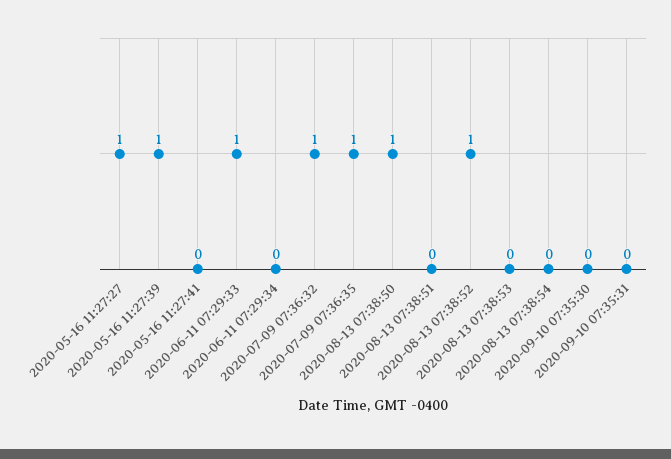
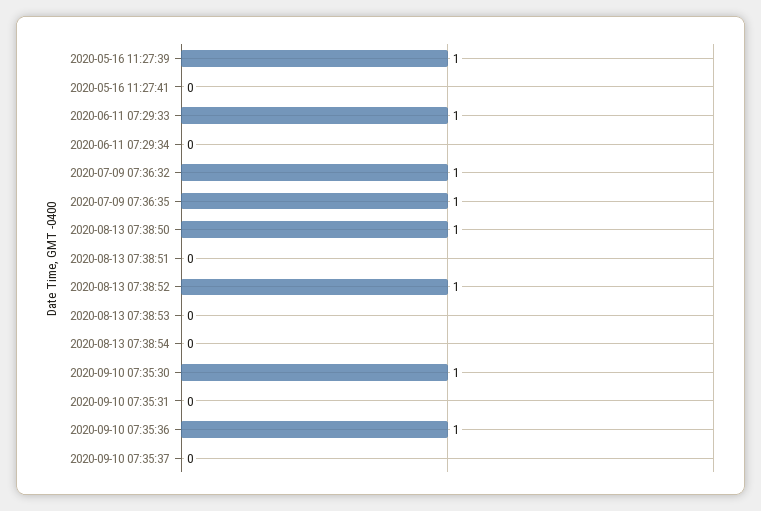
2020-05-16 11:27:27: 1 -> none
2020-09-10 07:35:30: 0 -> 1
2020-09-10 07:35:36: none -> 1
2020-09-10 07:35:37: none -> 0

